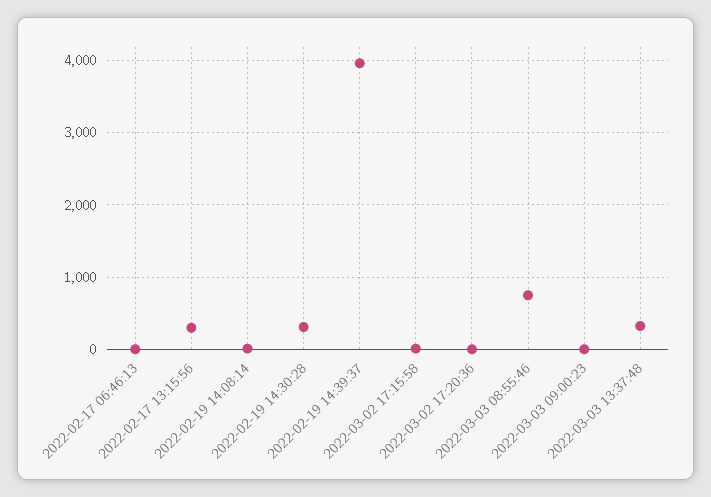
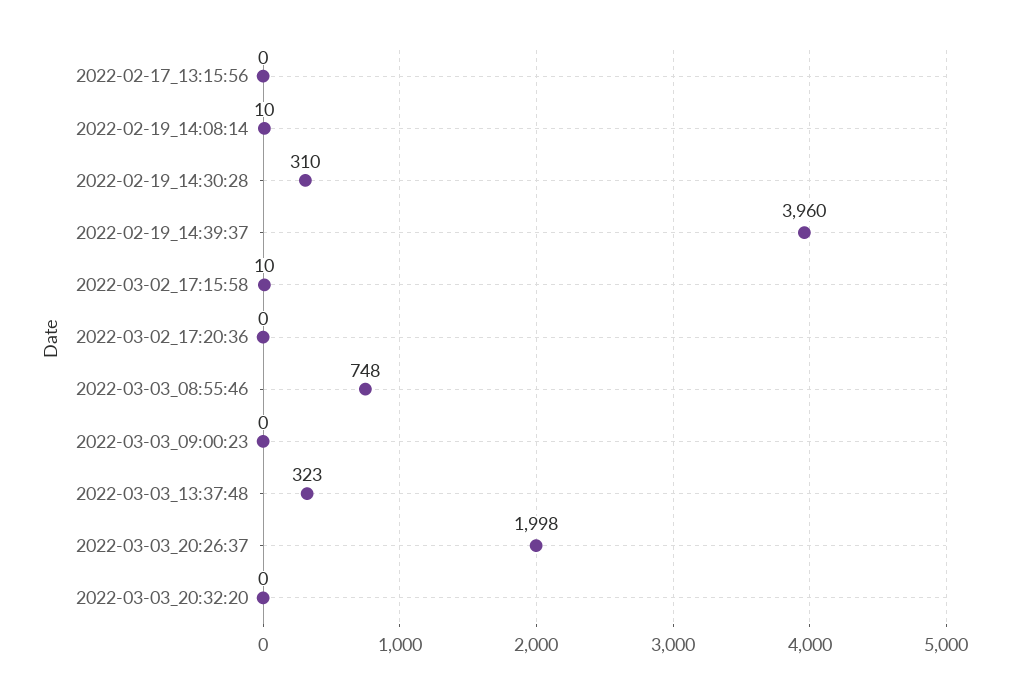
2022-02-17 06:46:13: 0 -> none
2022-02-17 13:15:56: 300 -> 0
2022-03-03_20:26:37: none -> 1998
2022-03-03_20:32:20: none -> 0

